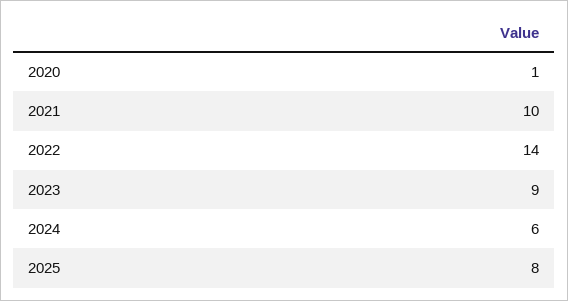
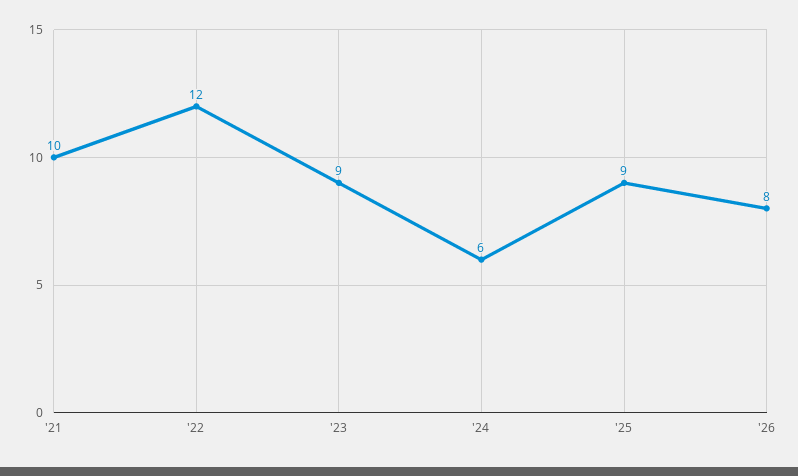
2020: 1 -> none
2022: 14 -> 12
2025: 8 -> 9
'26: none -> 8

